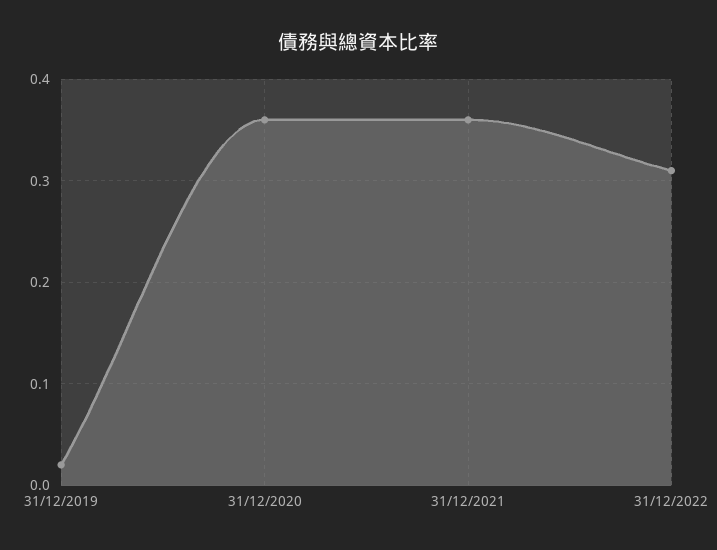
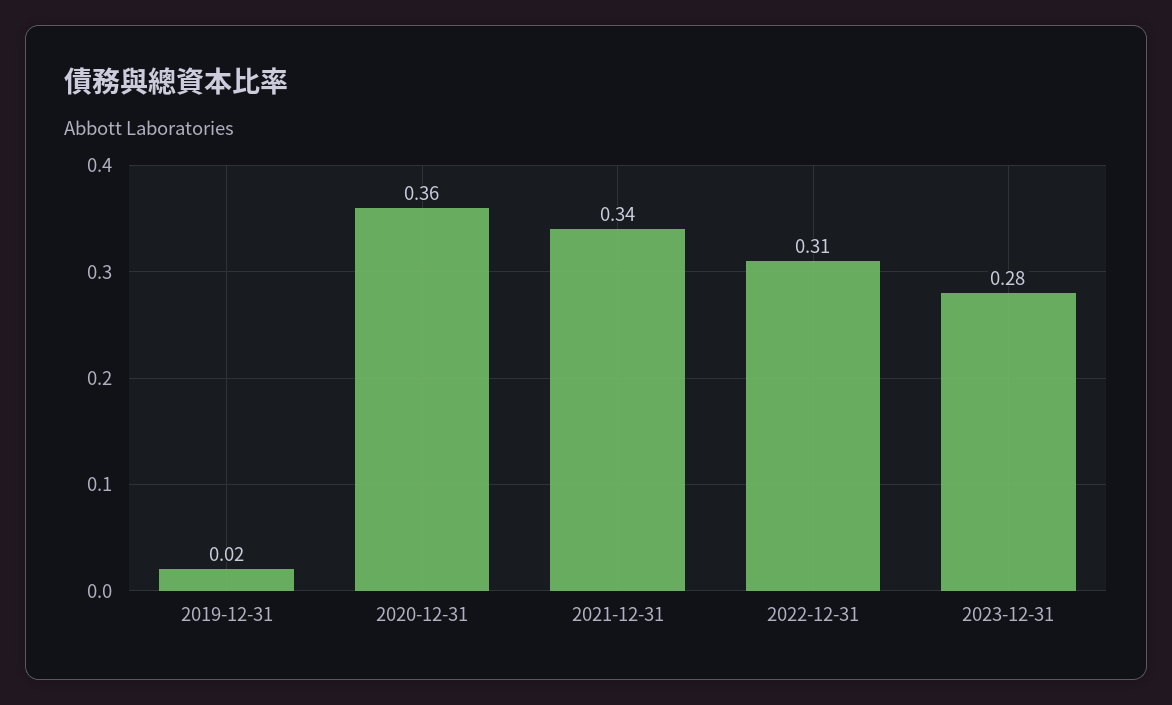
31/12/2021: 0.36 -> 0.34
2023-12-31: none -> 0.28

